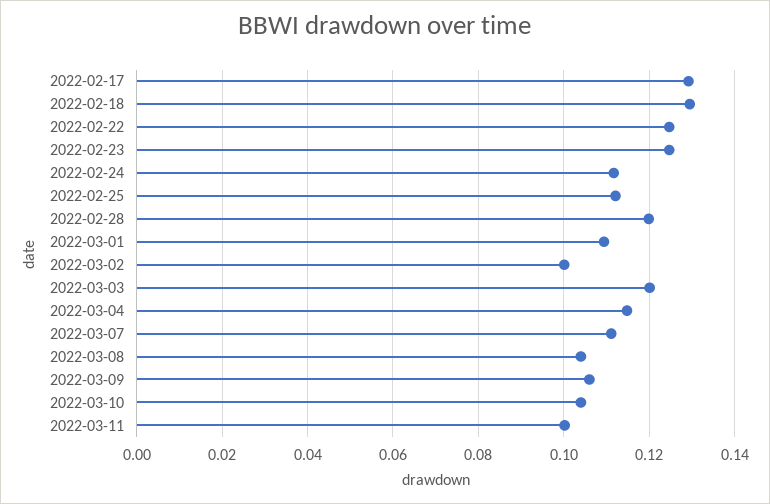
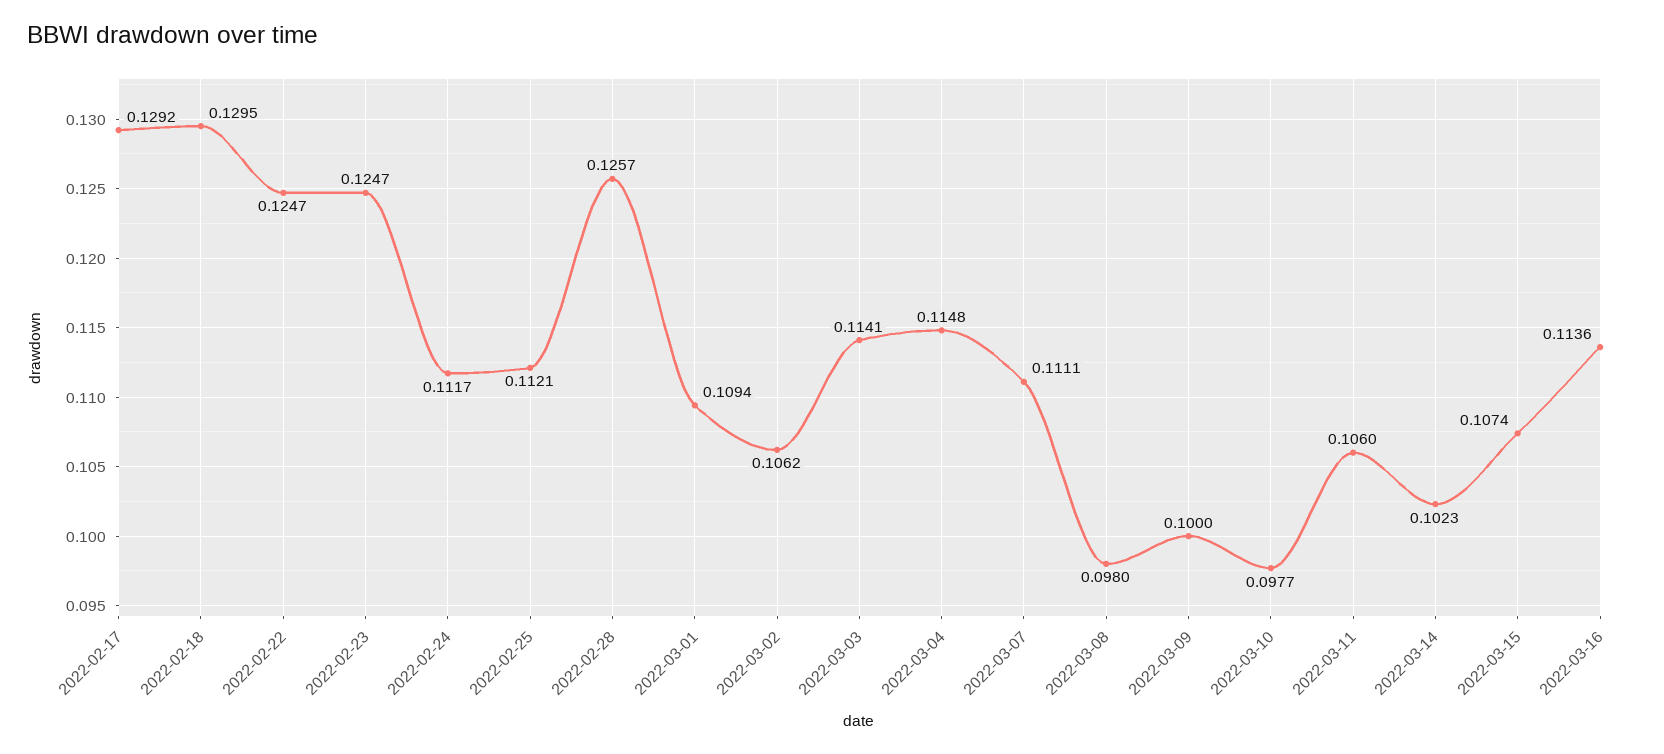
2022-02-28: 0.12 -> 0.1257
2022-03-02: 0.1 -> 0.1062
2022-03-03: 0.12 -> 0.1141
2022-03-08: 0.104 -> 0.098
2022-03-09: 0.106 -> 0.1
2022-03-10: 0.104 -> 0.0977
2022-03-11: 0.1 -> 0.106
2022-03-14: none -> 0.1023
2022-03-15: none -> 0.1074
2022-03-16: none -> 0.1136

